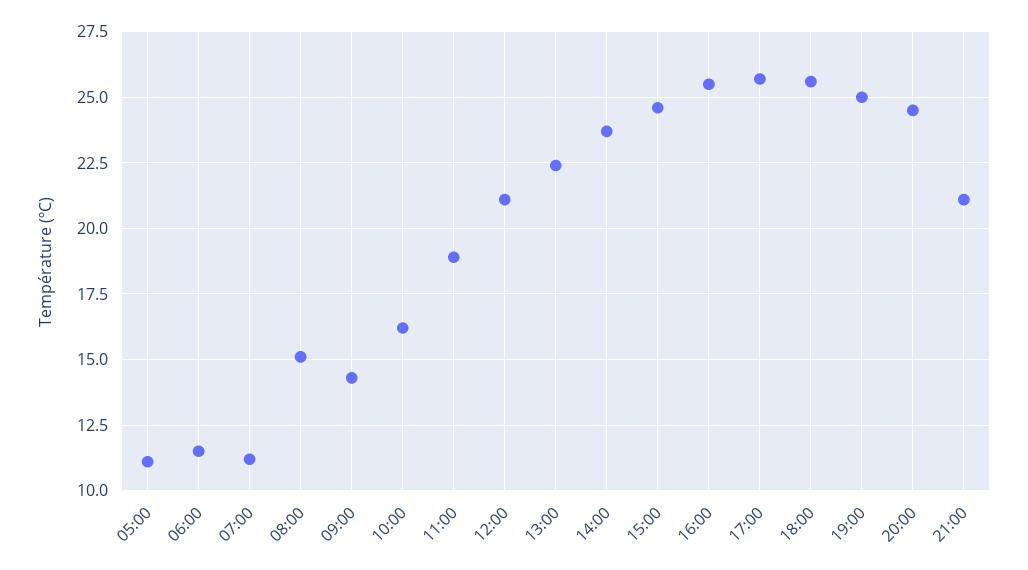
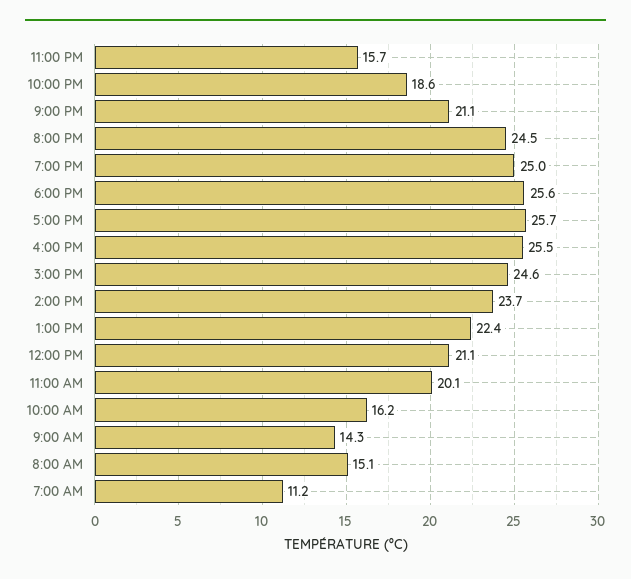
05:00: 11 -> none
06:00: 11.5 -> none
11:00: 19 -> 20.1
11:00 PM: none -> 15.7
10:00 PM: none -> 18.6

